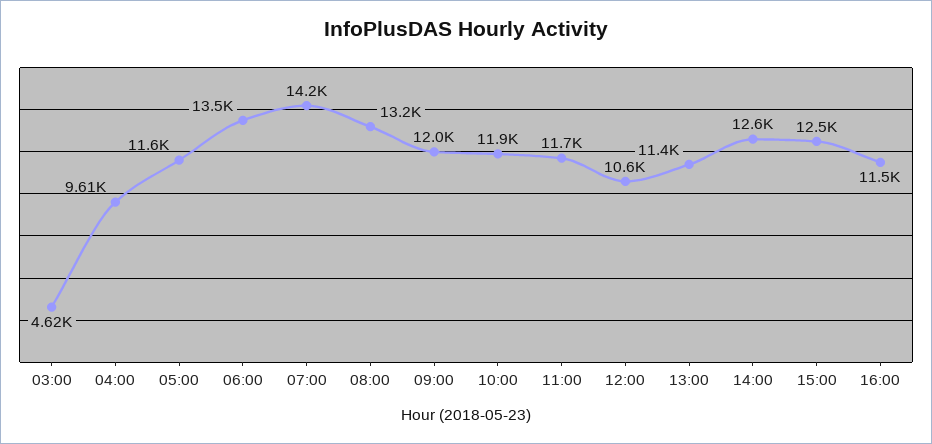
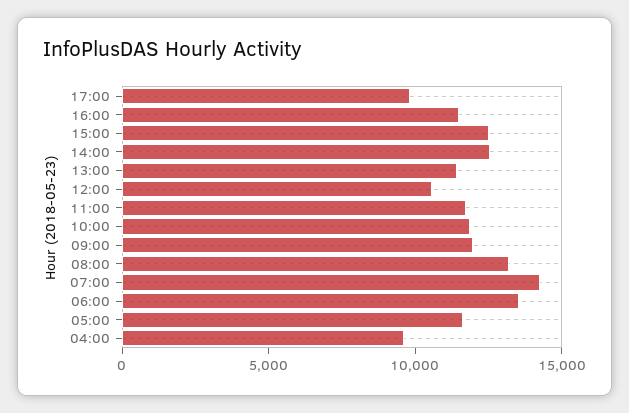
03:00: 4620 -> none
17:00: none -> 10000

